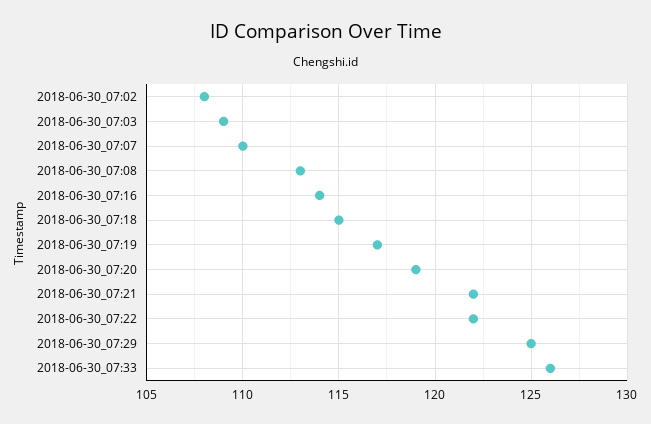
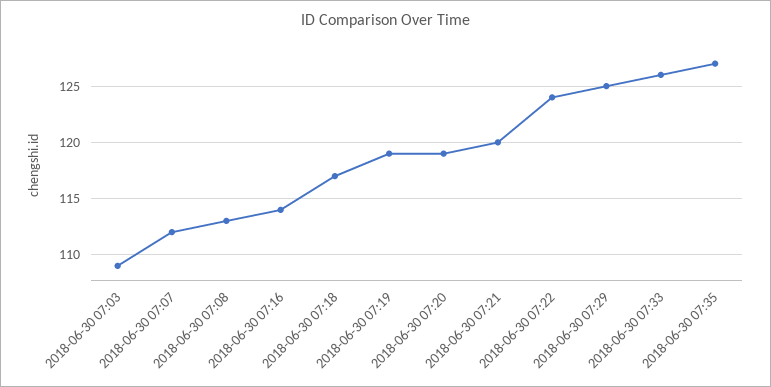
2018-06-30_07:02: 108 -> none
2018-06-30_07:07: 110 -> 112
2018-06-30_07:18: 115 -> 117
2018-06-30_07:19: 117 -> 119
2018-06-30_07:21: 122 -> 120
2018-06-30_07:22: 122 -> 124
2018-06-30 07:35: none -> 127

